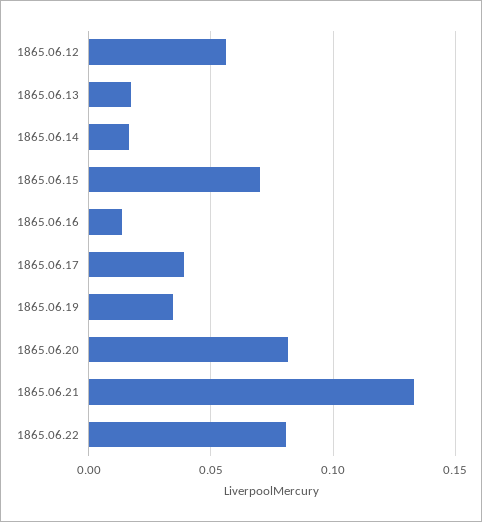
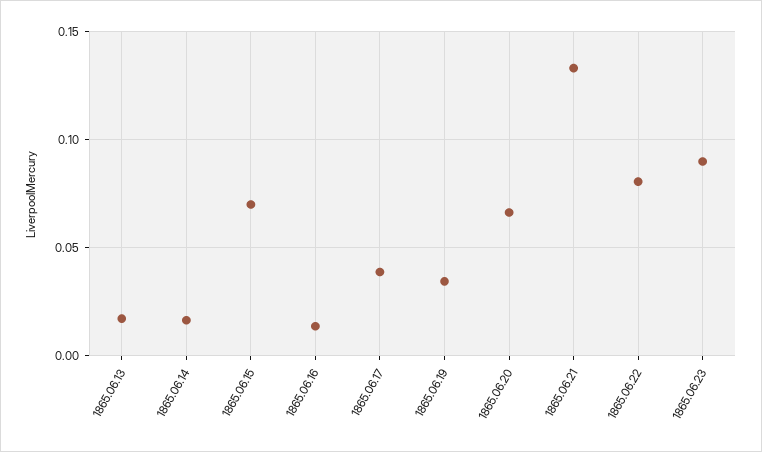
1865.06.12: 0.055 -> none
1865.06.20: 0.08 -> 0.065
1865.06.23: none -> 0.09

